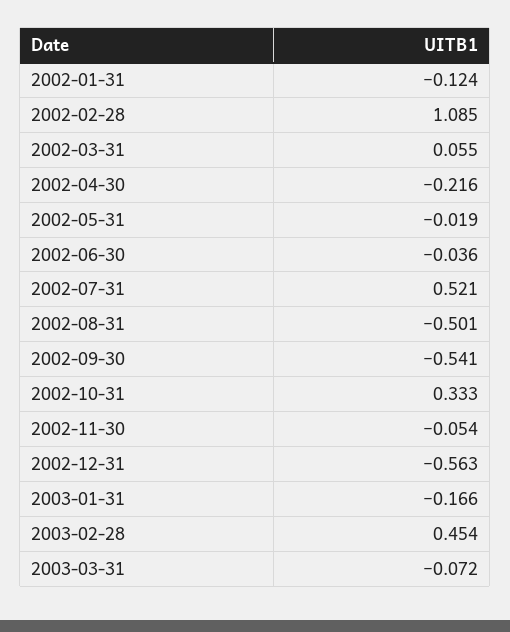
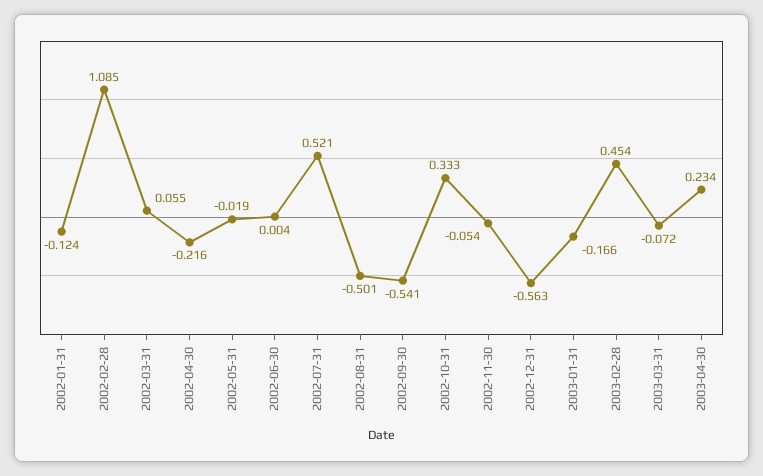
2002-06-30: -0.036 -> 0.004
2003-04-30: none -> 0.234

